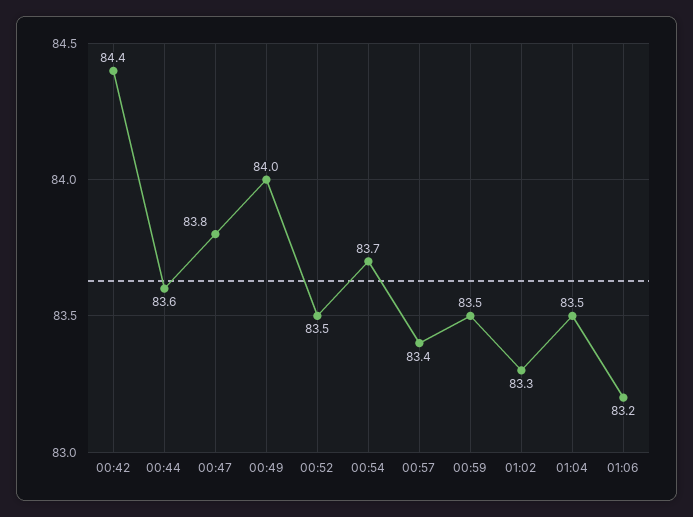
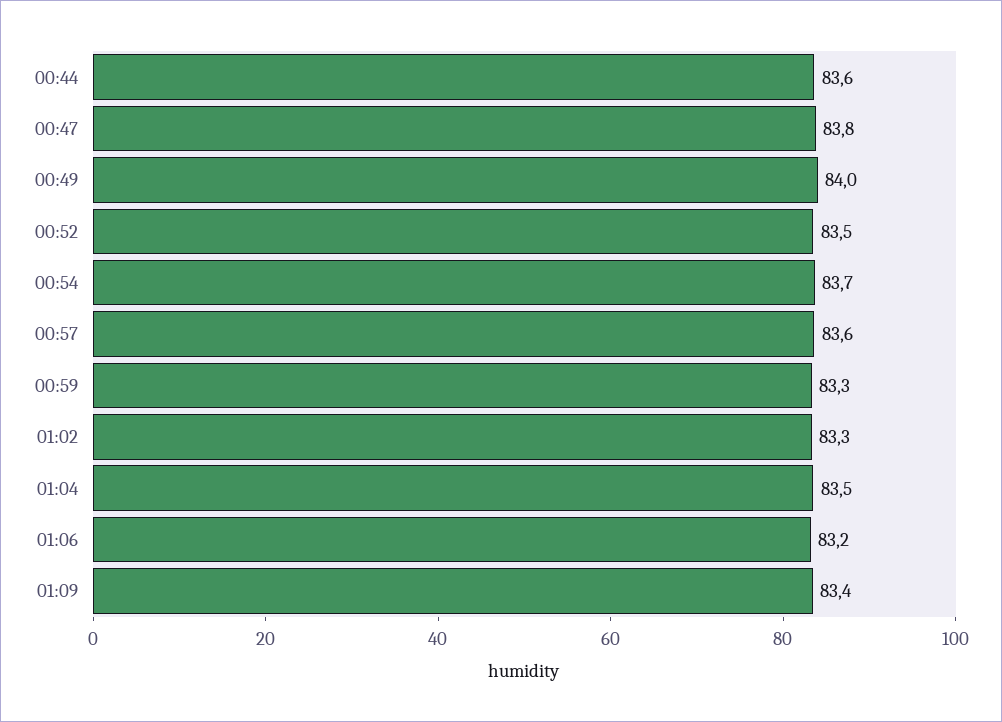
00:42: 84.4 -> none
00:57: 83.4 -> 83.6
00:59: 83.5 -> 83.3
01:09: none -> 83.4

